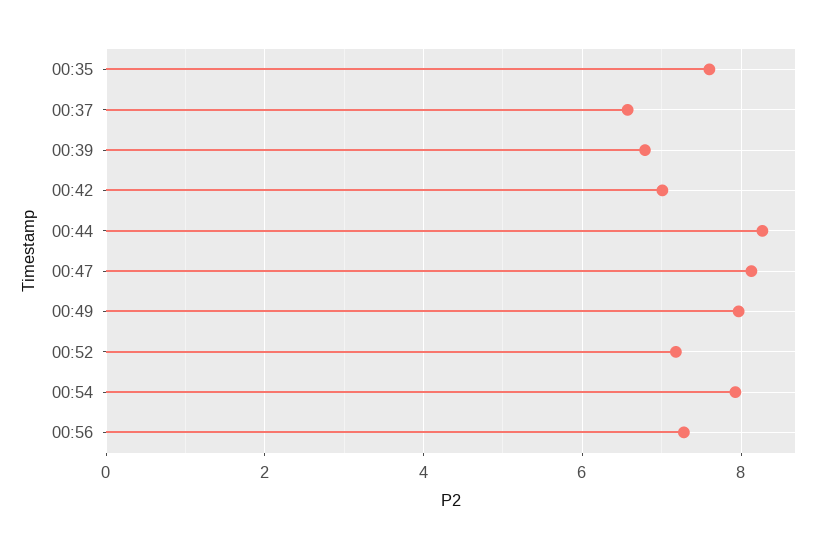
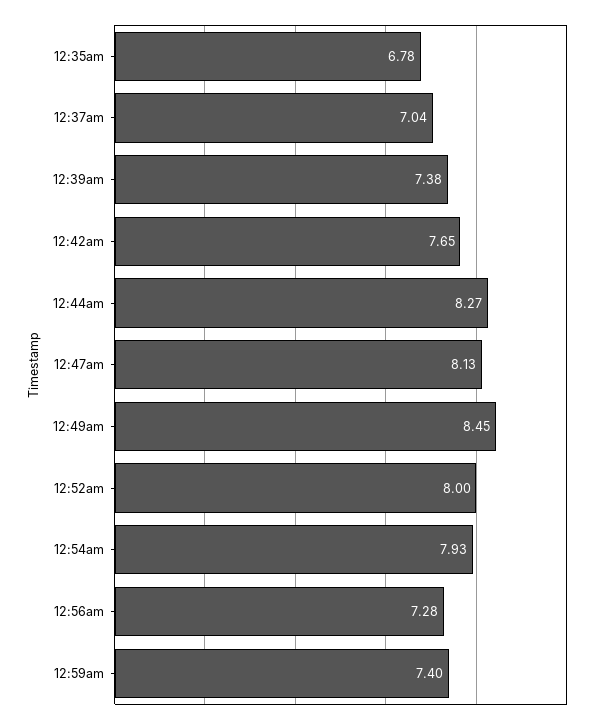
00:35: 7.6 -> 6.78
00:37: 6.6 -> 7.04
00:39: 6.8 -> 7.38
00:42: 7 -> 7.65
00:49: 8 -> 8.45
00:52: 7.2 -> 8
12:59am: none -> 7.4

